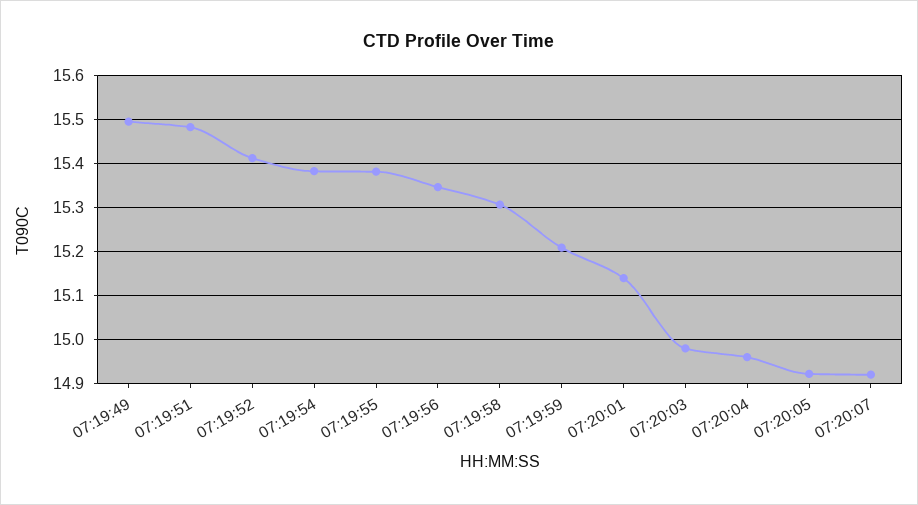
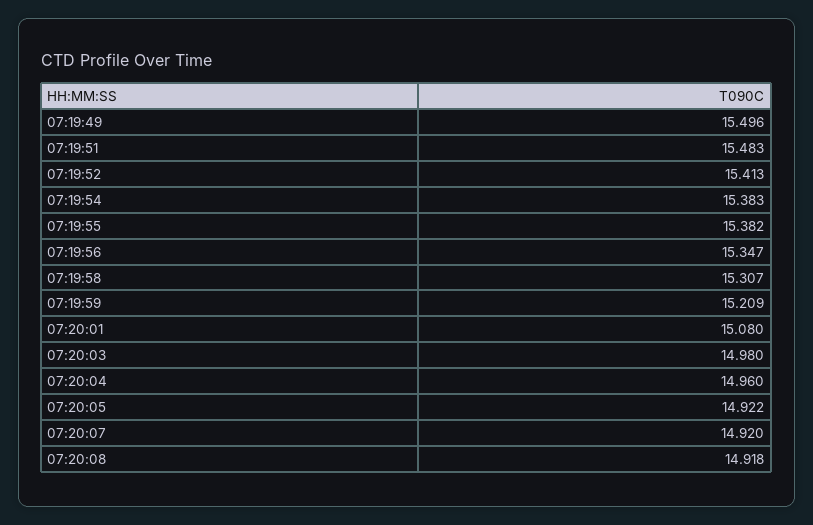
07:20:01: 15.14 -> 15.08
07:20:08: none -> 14.918

